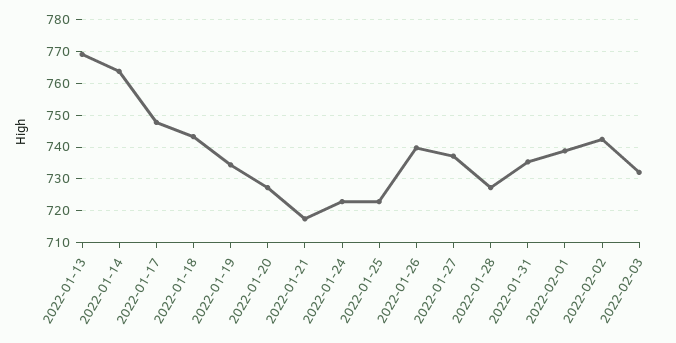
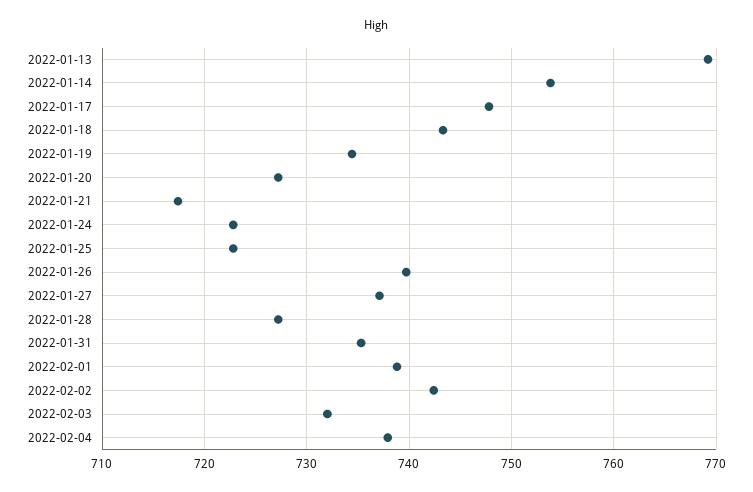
2022-01-14: 764 -> 754
2022-02-04: none -> 738

